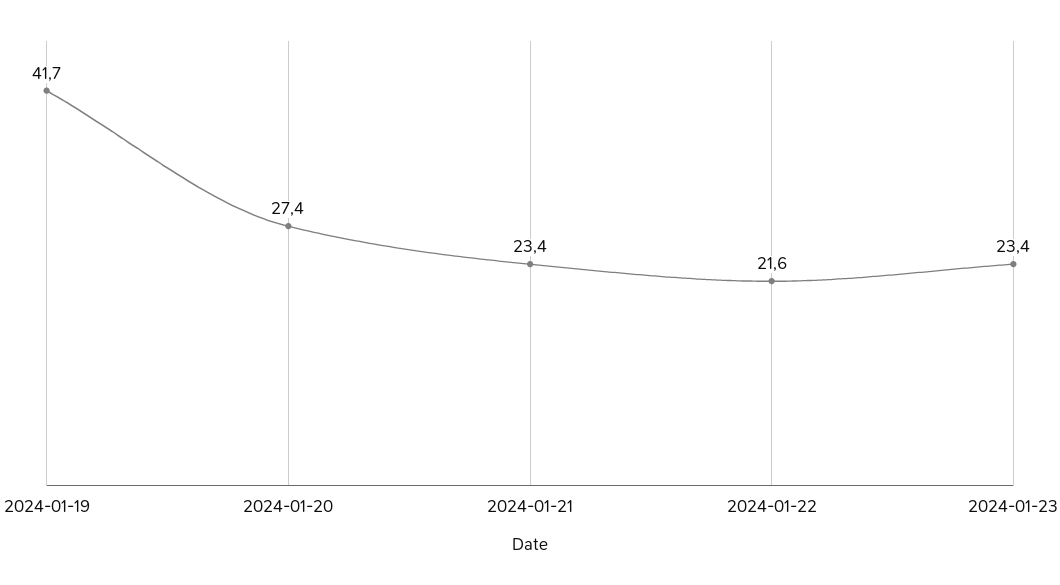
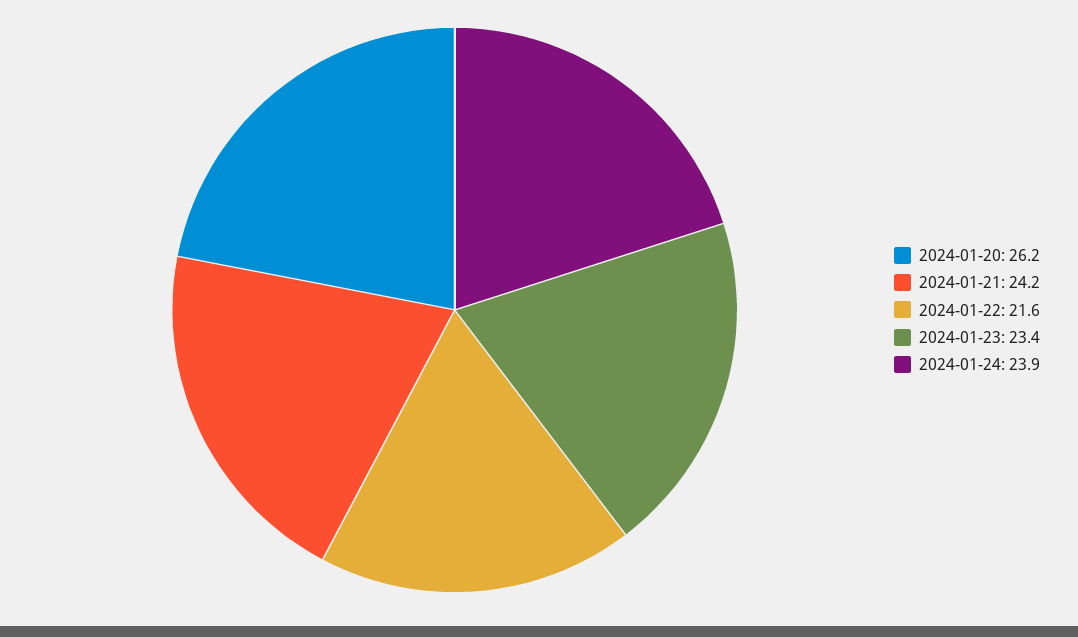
2024-01-19: 41.7 -> none
2024-01-20: 27.4 -> 26.2
2024-01-21: 23.4 -> 24.2
2024-01-24: none -> 23.9

